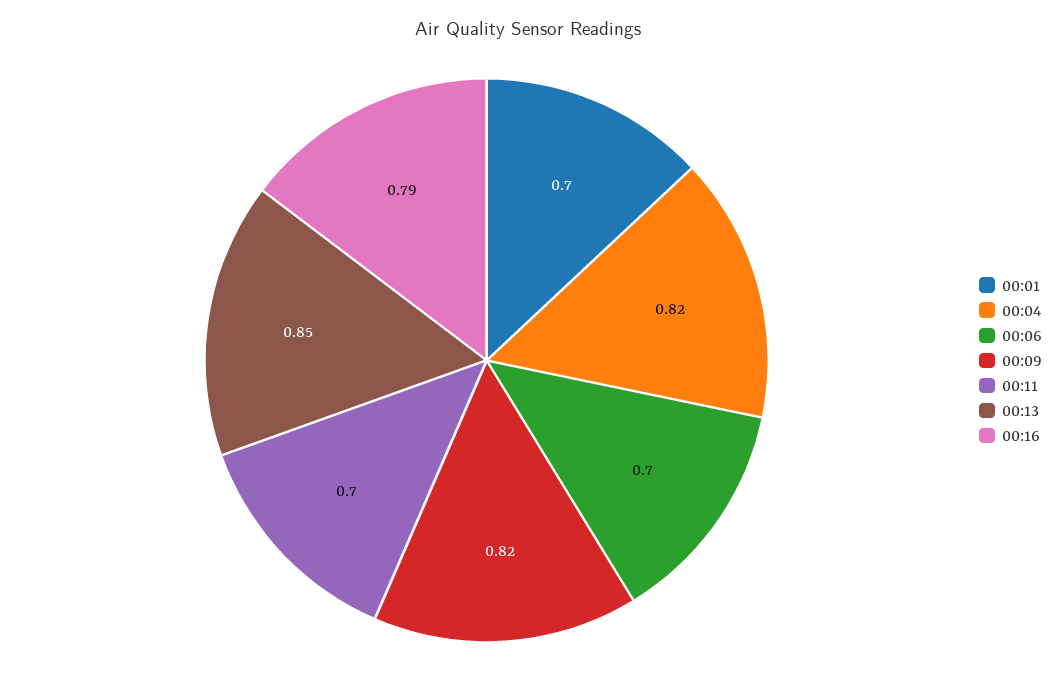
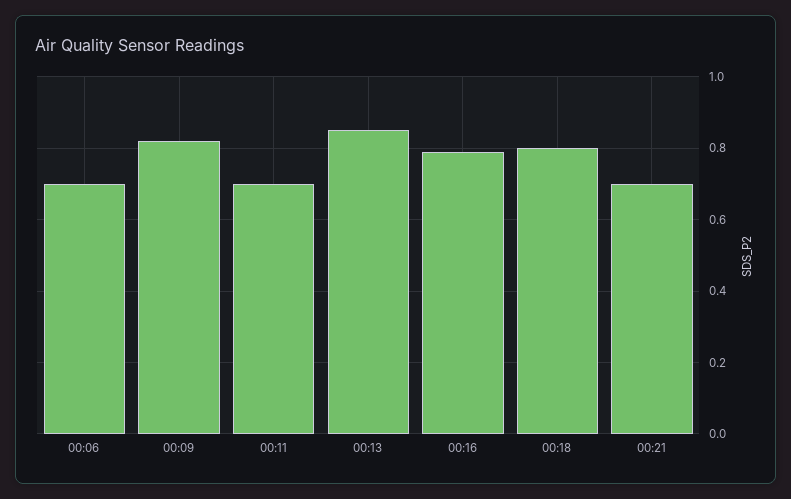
00:01: 0.7 -> none
00:04: 0.82 -> none
00:18: none -> 0.8
00:21: none -> 0.7

